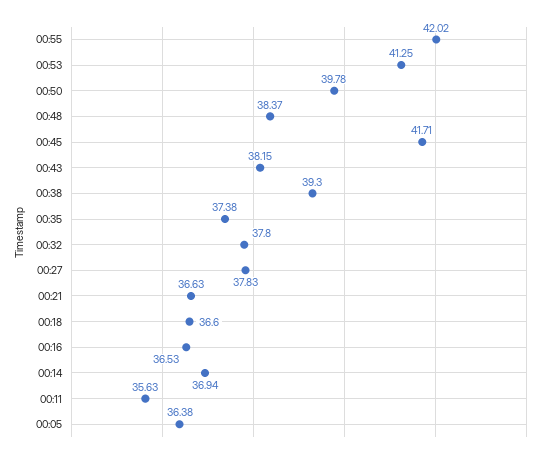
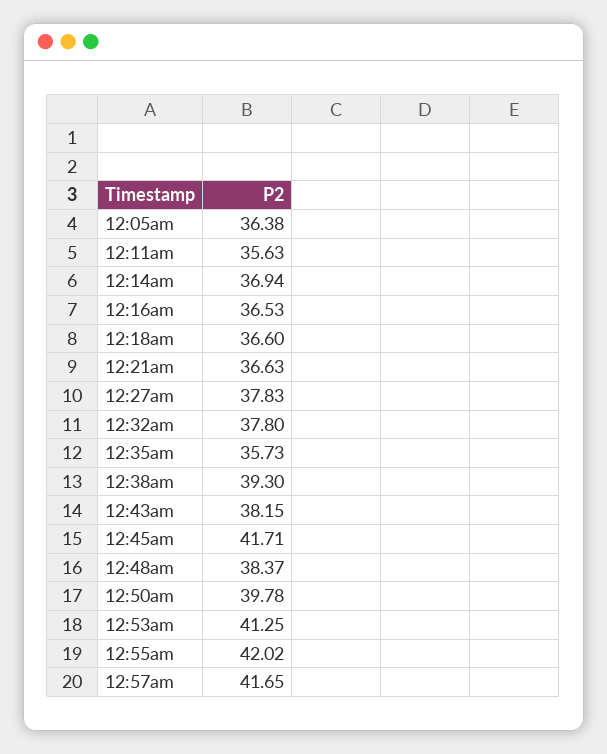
00:35: 37.38 -> 35.73
12:57am: none -> 41.65

